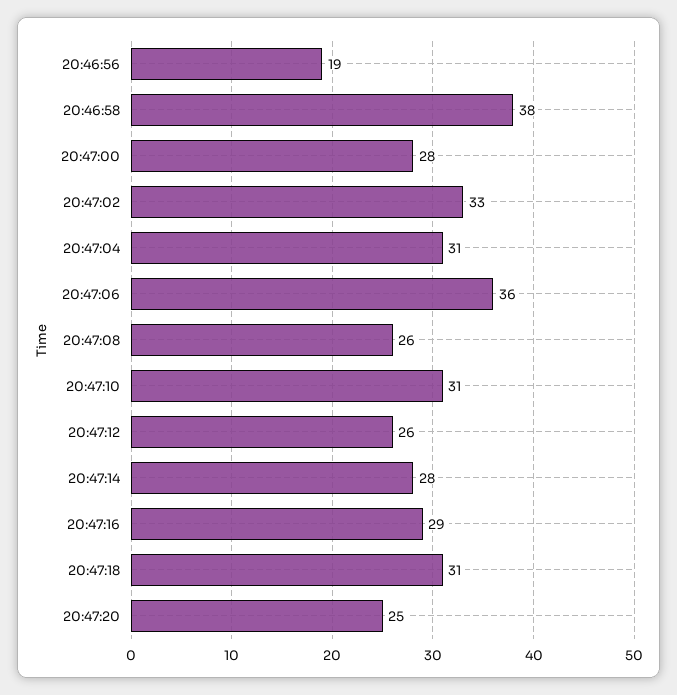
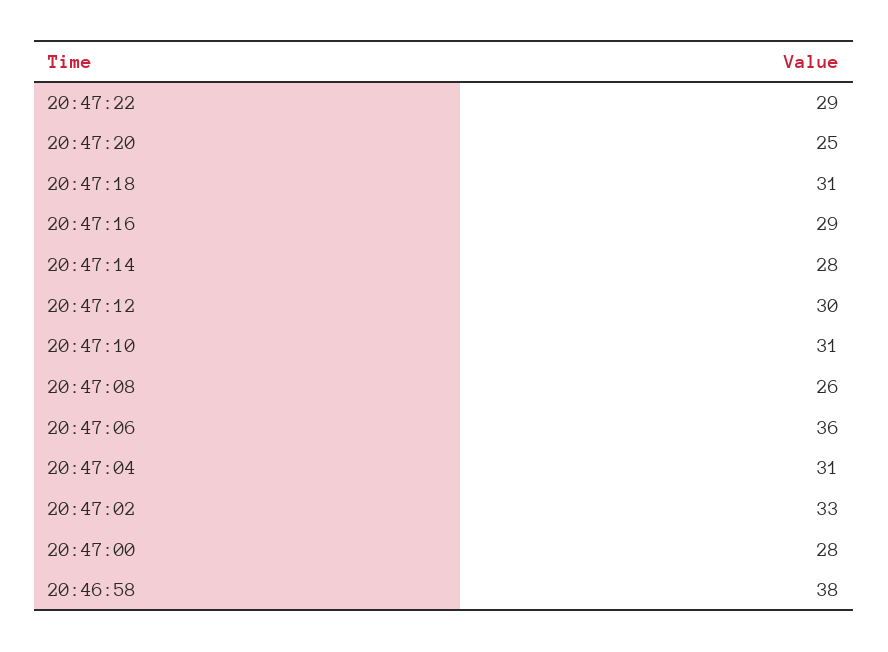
20:46:56: 19 -> none
20:47:12: 26 -> 30
20:47:22: none -> 29

